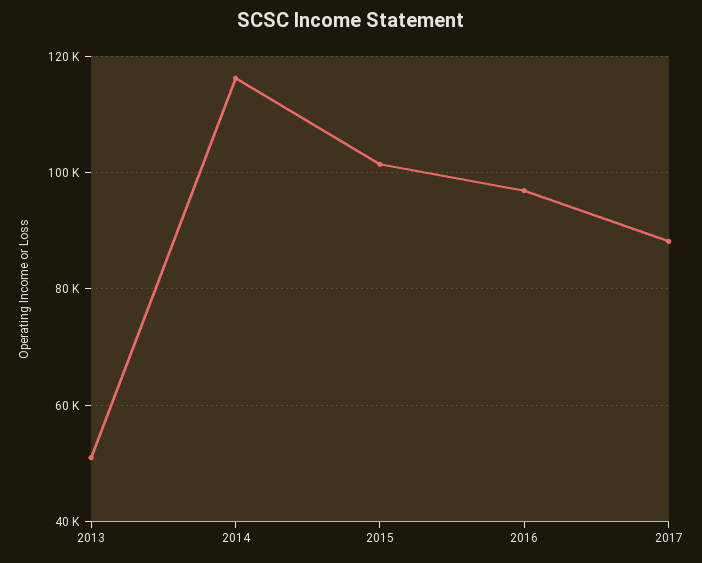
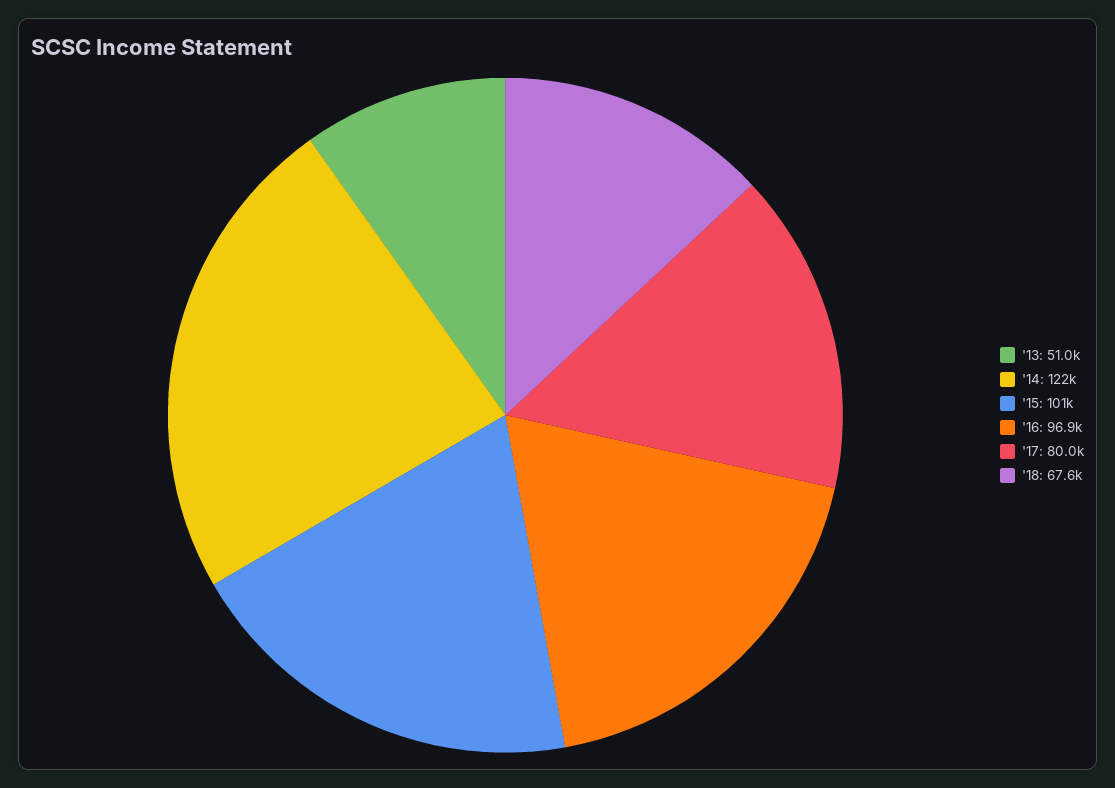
2014: 116000 -> 122000
2017: 88000 -> 80000
'18: none -> 67600

